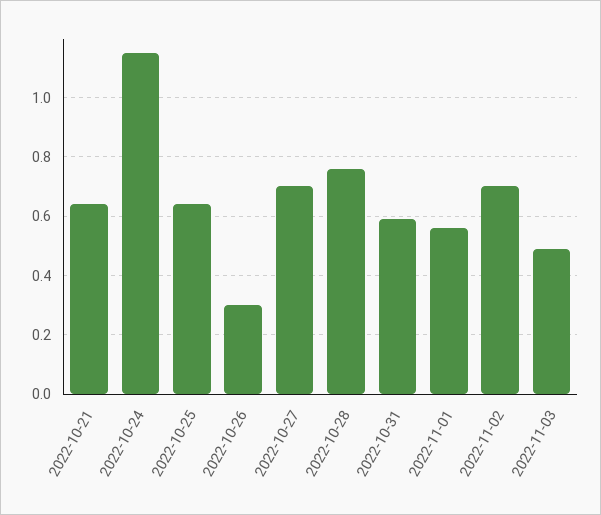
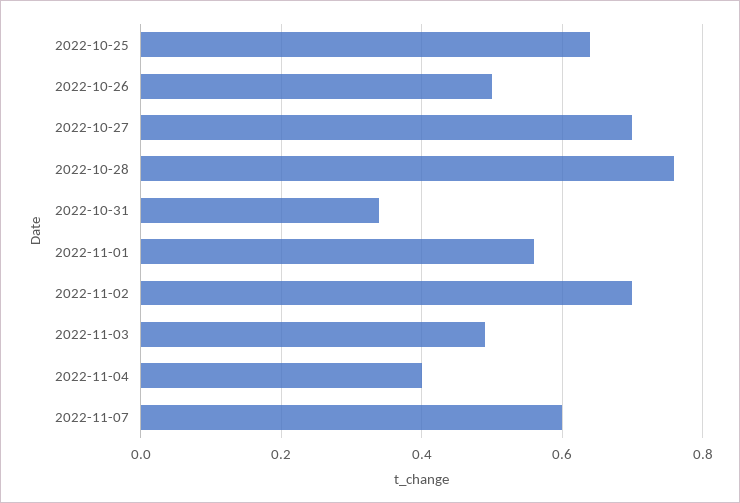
2022-10-21: 0.65 -> none
2022-10-24: 1.15 -> none
2022-10-26: 0.3 -> 0.5
2022-10-31: 0.6 -> 0.35
2022-11-04: none -> 0.4
2022-11-07: none -> 0.6

